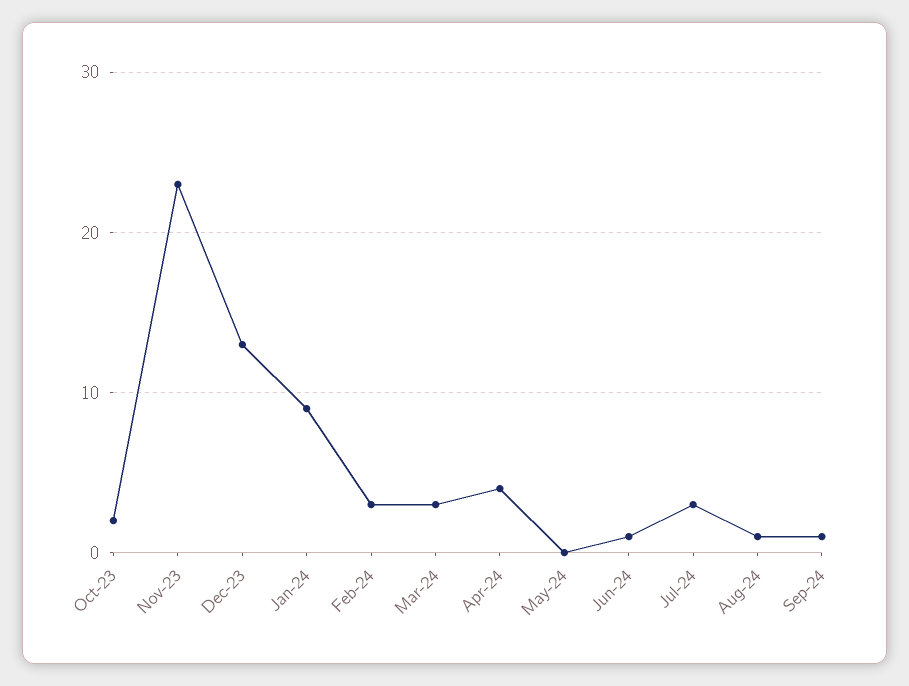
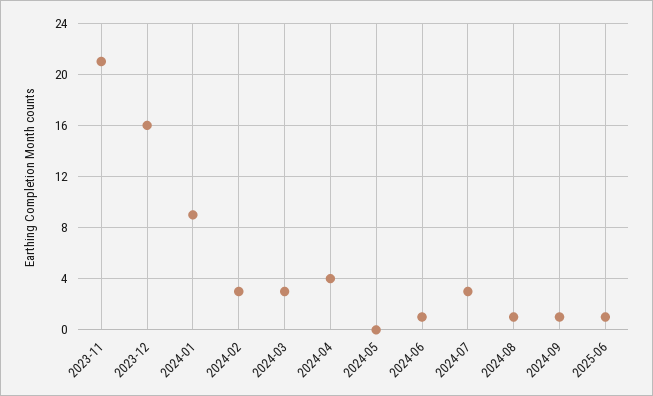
Oct-23: 2 -> none
Nov-23: 23 -> 21
Dec-23: 13 -> 16
2025-06: none -> 1

